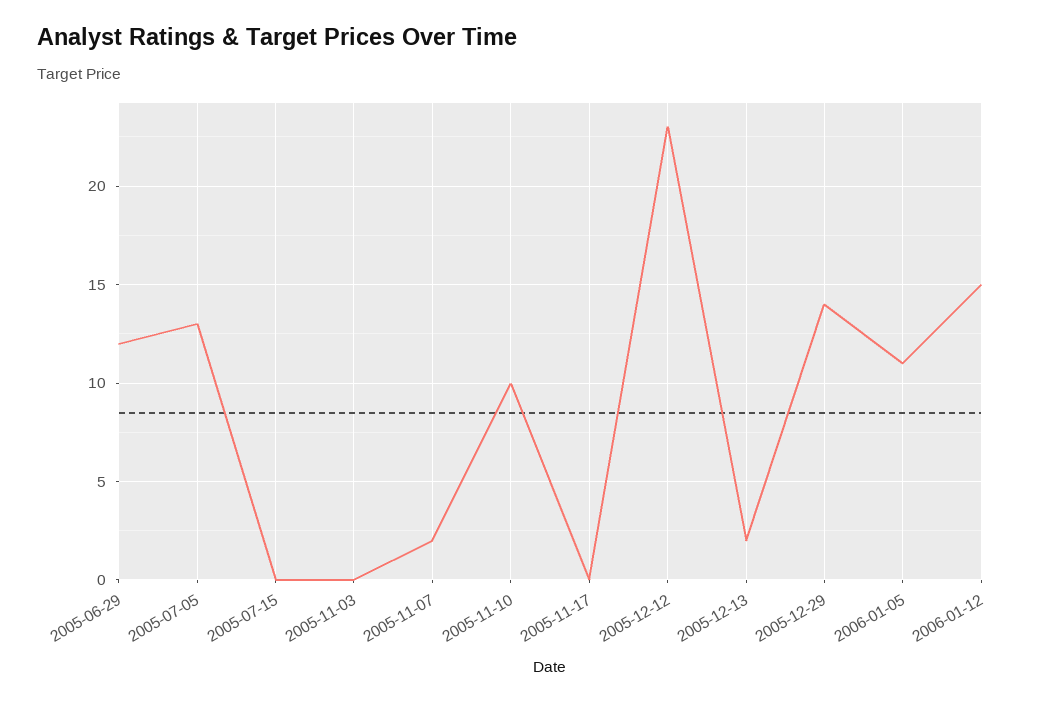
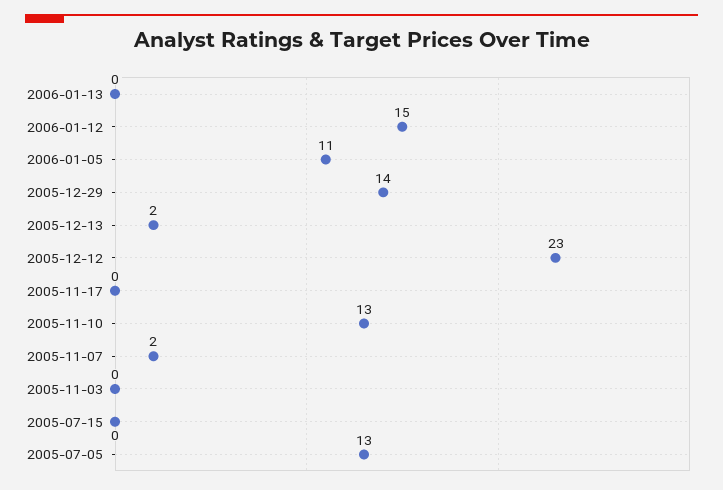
2005-06-29: 12 -> none
2005-11-10: 10 -> 13
2006-01-13: none -> 0

